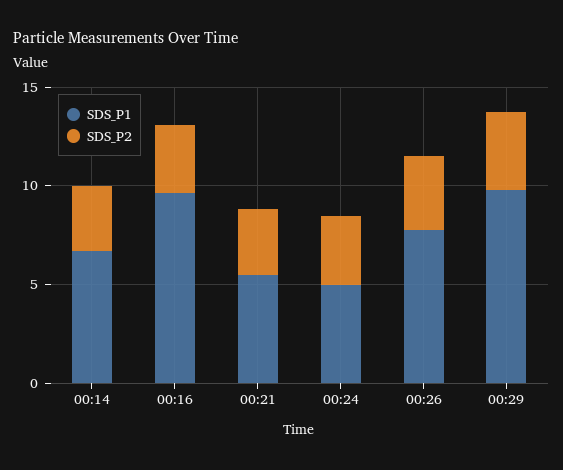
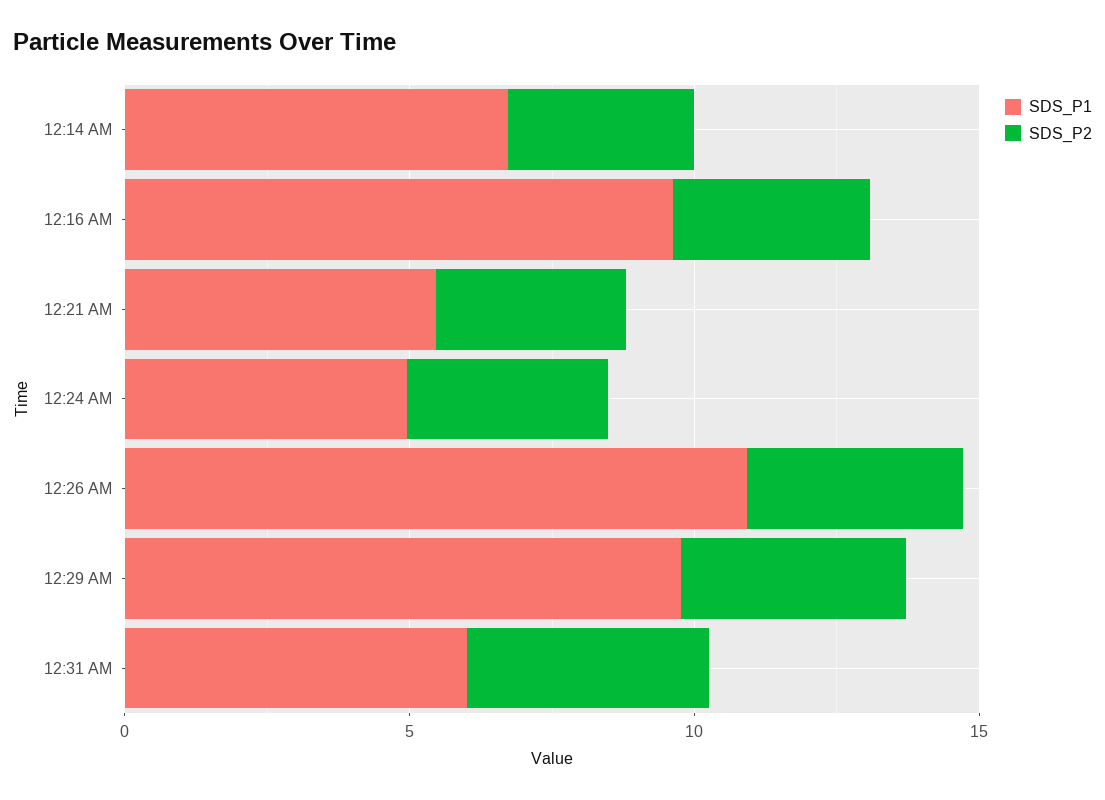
SDS_P1, 00:26: 8 -> 11
SDS_P1, 12:31 AM: none -> 6
SDS_P2, 12:31 AM: none -> 4

